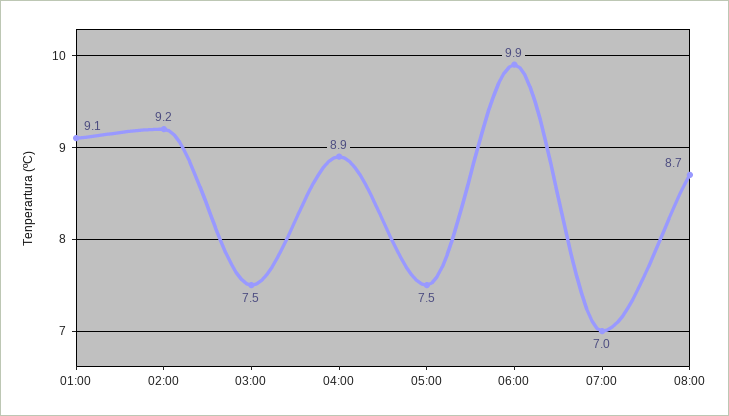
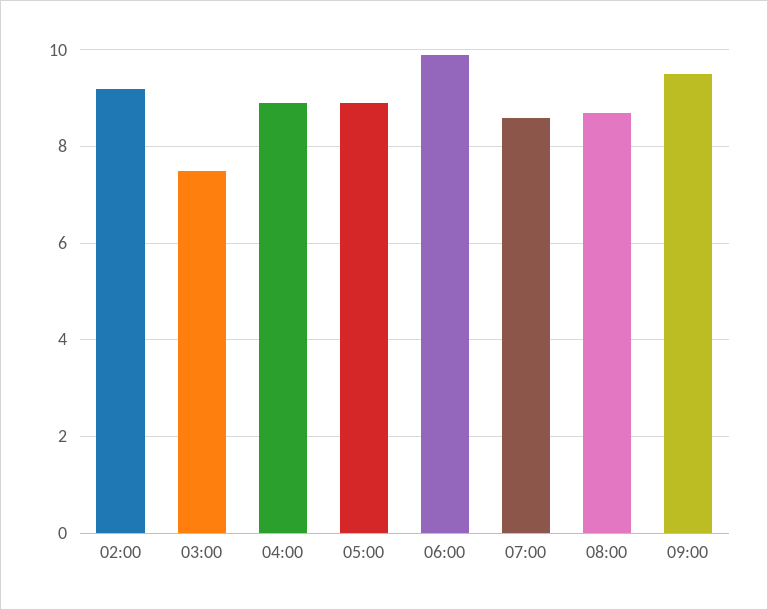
01:00: 9.1 -> none
05:00: 7.5 -> 9
07:00: 7 -> 8.5
09:00: none -> 9.5

